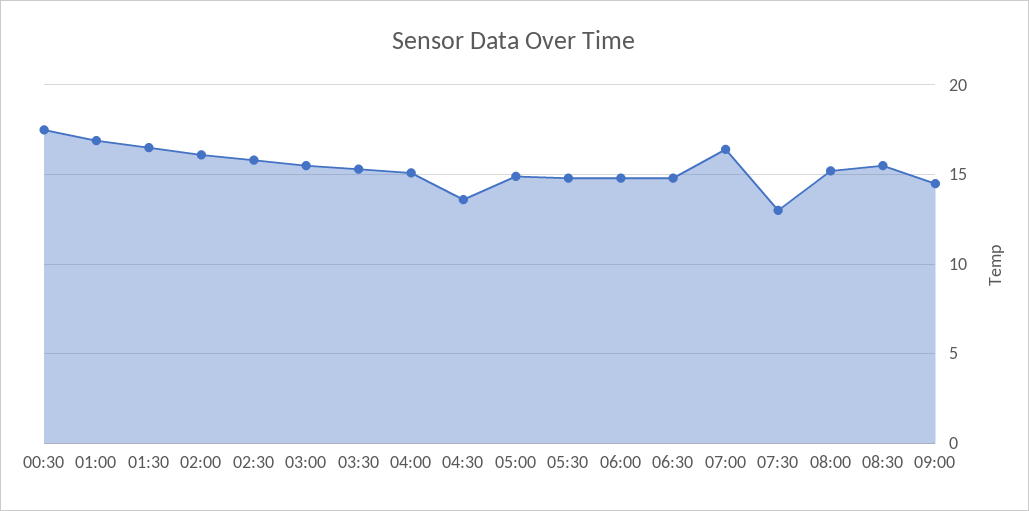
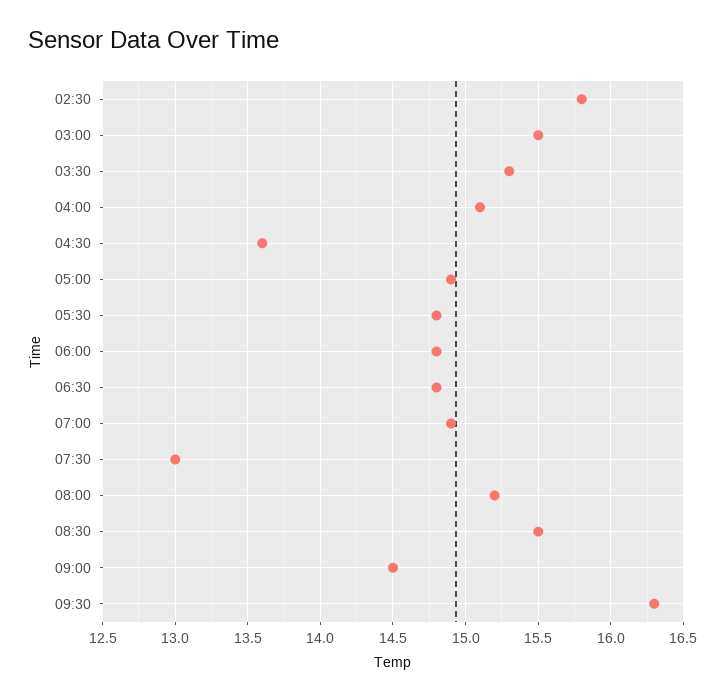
00:30: 17.5 -> none
01:00: 17 -> none
01:30: 16.5 -> none
02:00: 16 -> none
07:00: 16.5 -> 14.9
09:30: none -> 16.3

